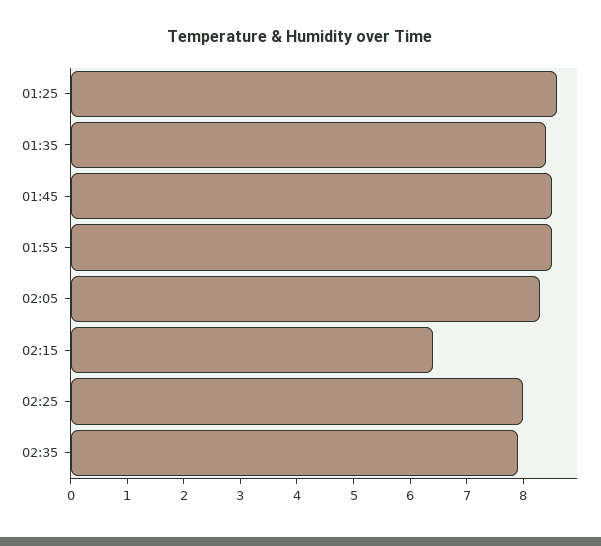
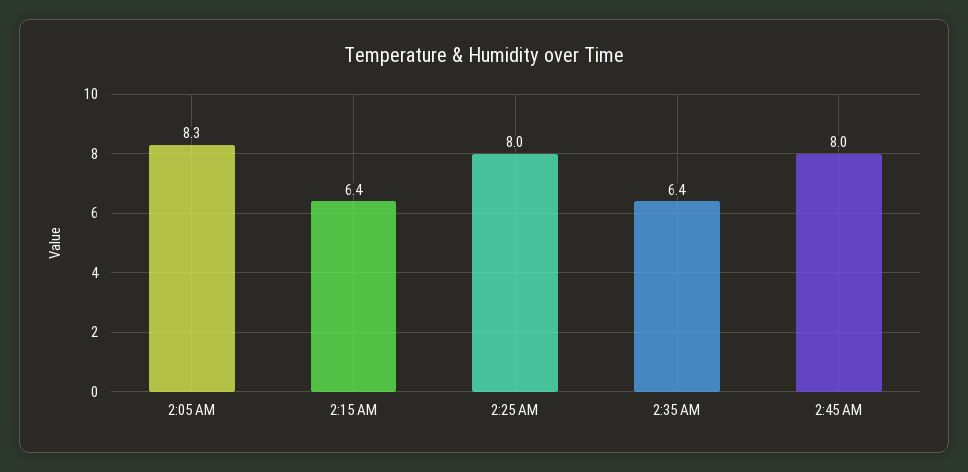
01:25: 8.5 -> none
01:35: 8.5 -> none
01:45: 8.5 -> none
01:55: 8.5 -> none
02:35: 8 -> 6.4
2:45 AM: none -> 8

